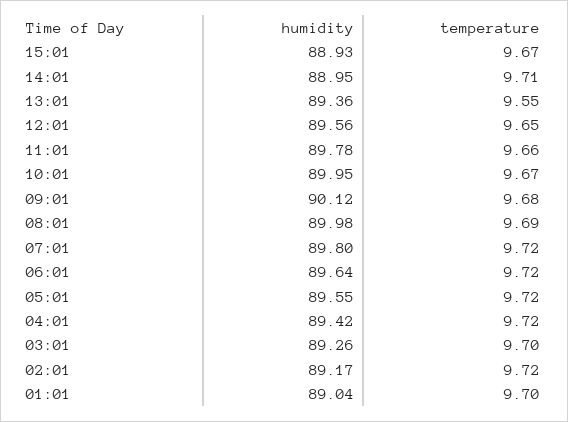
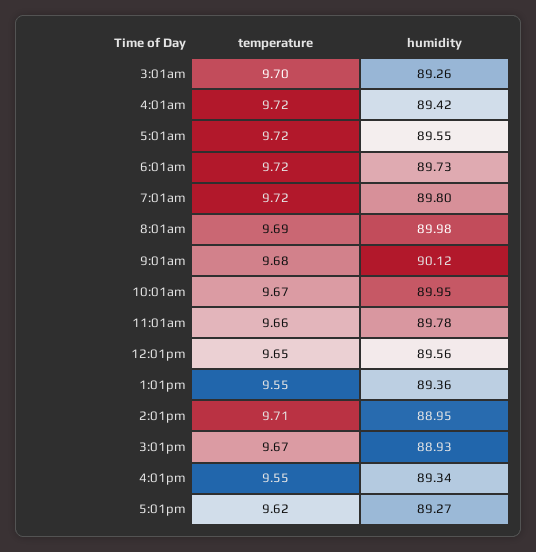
humidity, 06:01: 89.64 -> 89.73
humidity, 02:01: 89.17 -> none
temperature, 02:01: 9.72 -> none
humidity, 01:01: 89.04 -> none
temperature, 01:01: 9.7 -> none
temperature, 4:01pm: none -> 9.55
humidity, 4:01pm: none -> 89.34
temperature, 5:01pm: none -> 9.62
humidity, 5:01pm: none -> 89.27

